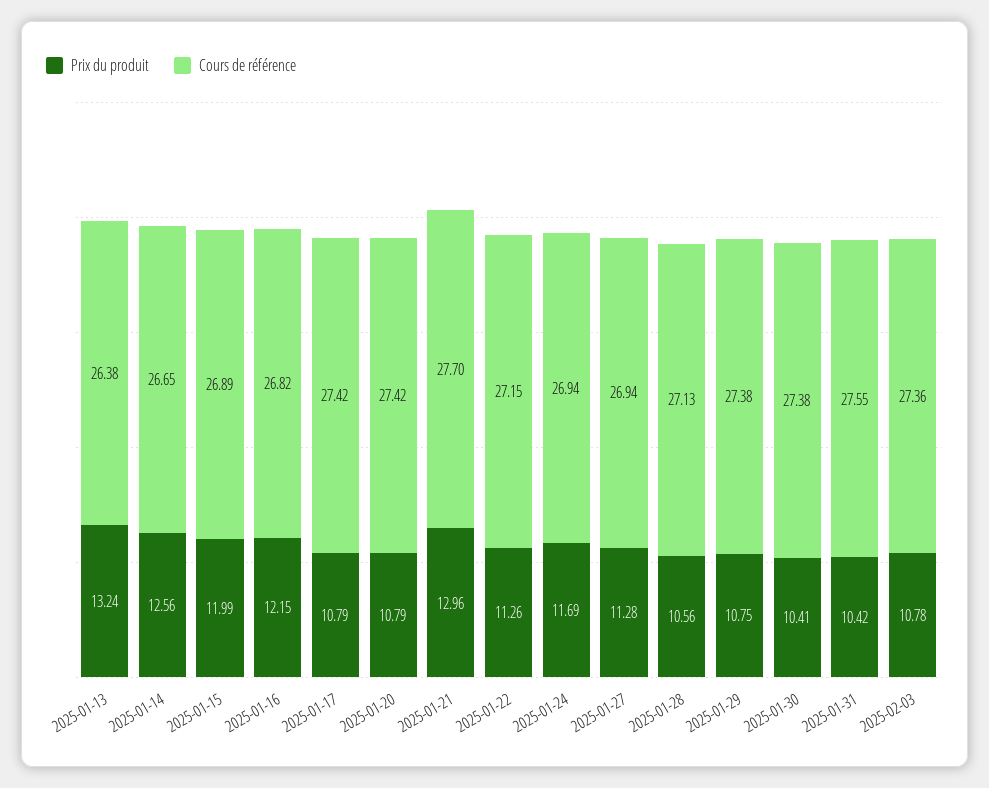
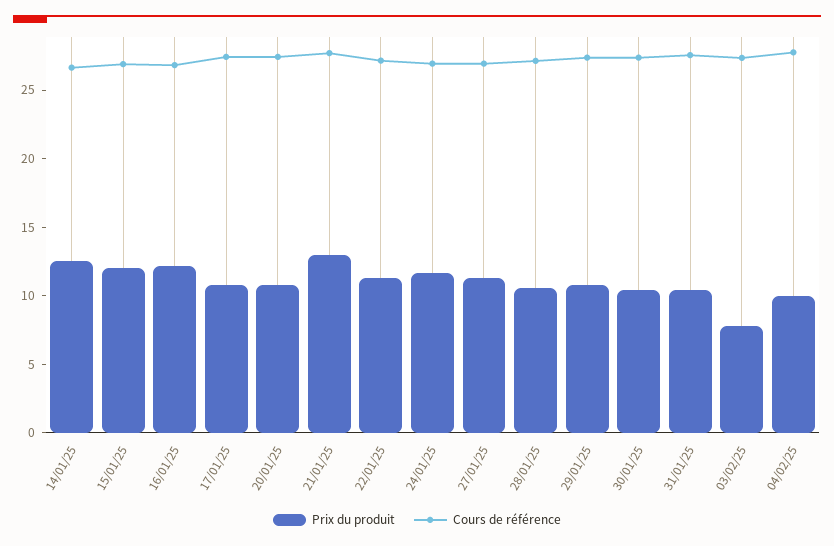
Prix du produit, 2025-01-13: 13.24 -> none
Cours de référence, 2025-01-13: 26.38 -> none
Prix du produit, 2025-02-03: 10.78 -> 8
Prix du produit, 04/02/25: none -> 10
Cours de référence, 04/02/25: none -> 28

